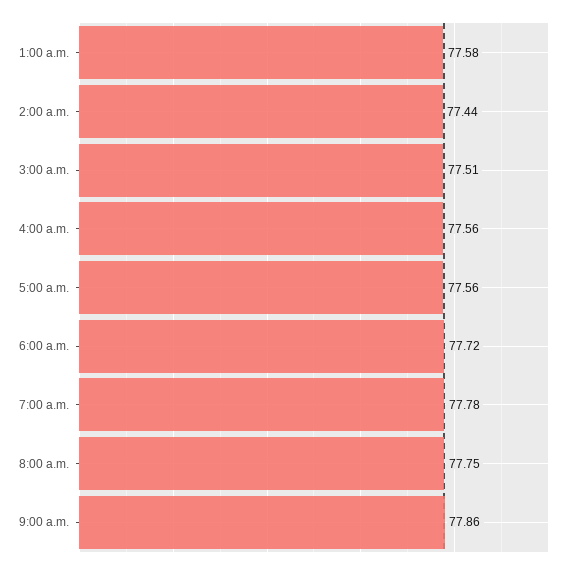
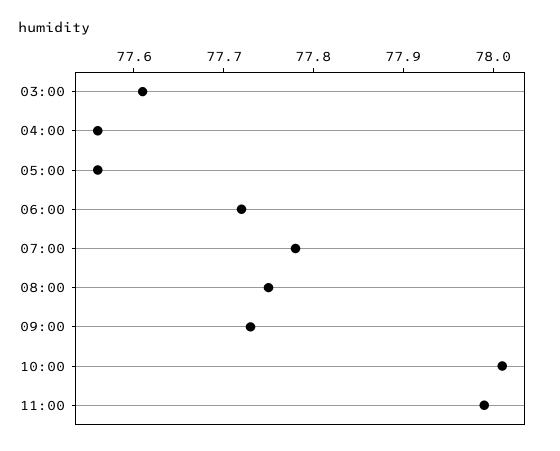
1:00 a.m.: 77.58 -> none
2:00 a.m.: 77.44 -> none
3:00 a.m.: 77.51 -> 77.61
9:00 a.m.: 77.86 -> 77.73
10:00: none -> 78.01
11:00: none -> 77.99

